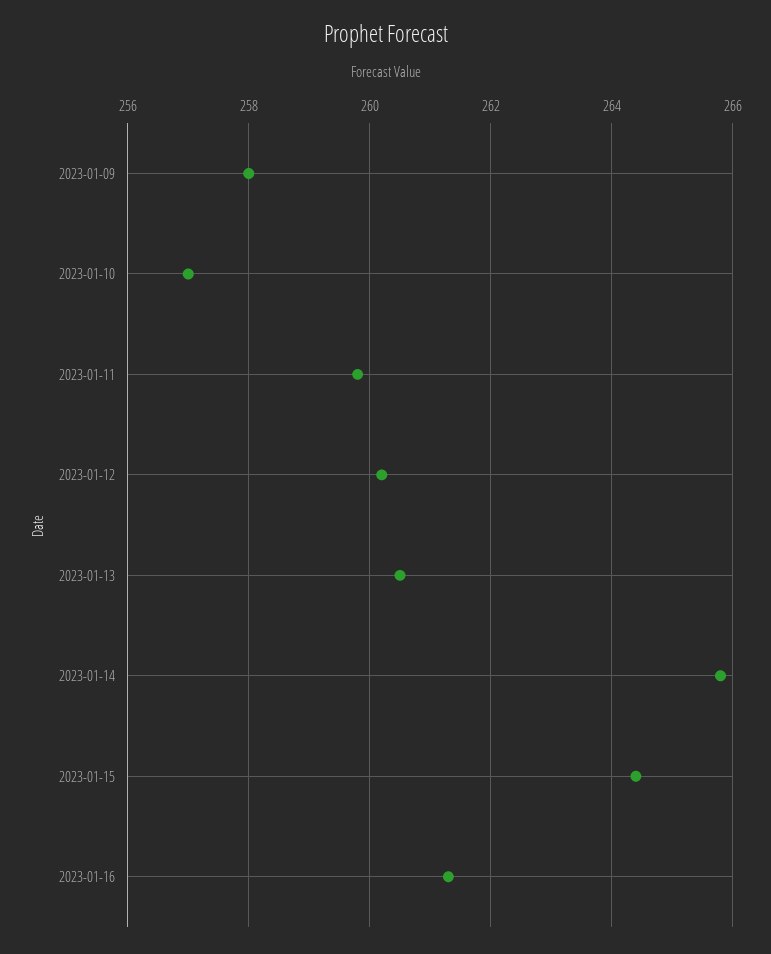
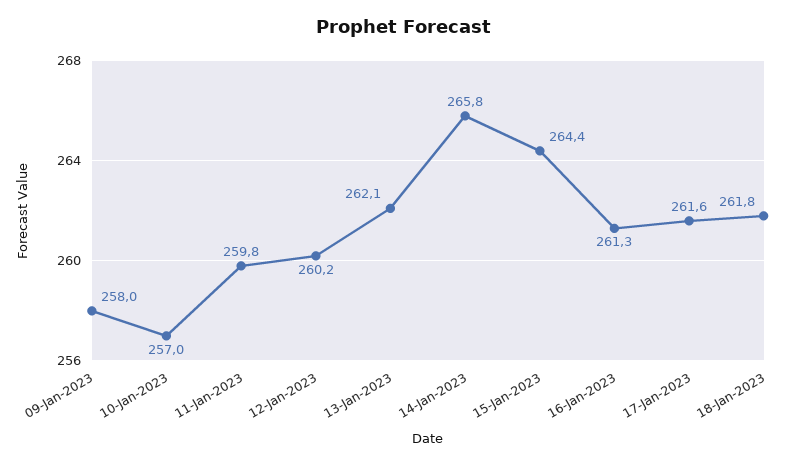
2023-01-13: 260.5 -> 262.1
17-Jan-2023: none -> 261.6
18-Jan-2023: none -> 261.8

